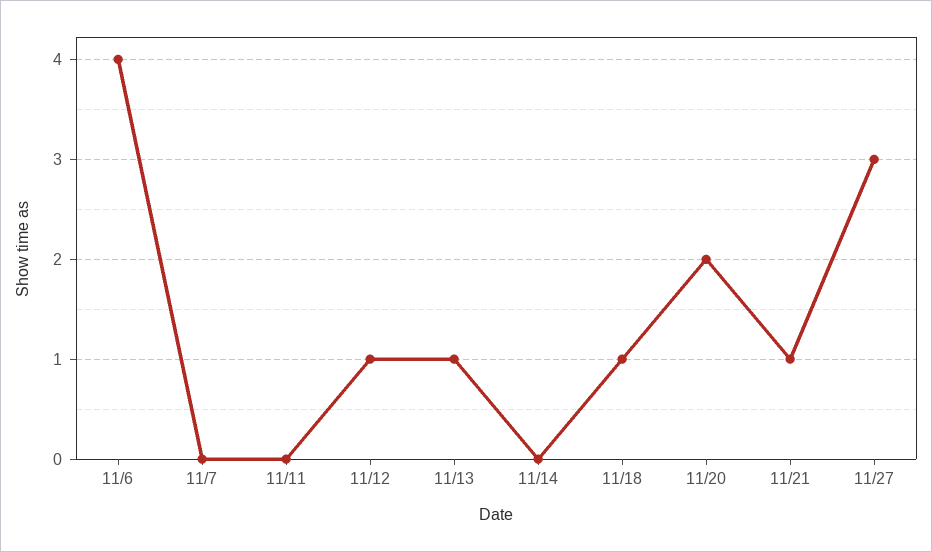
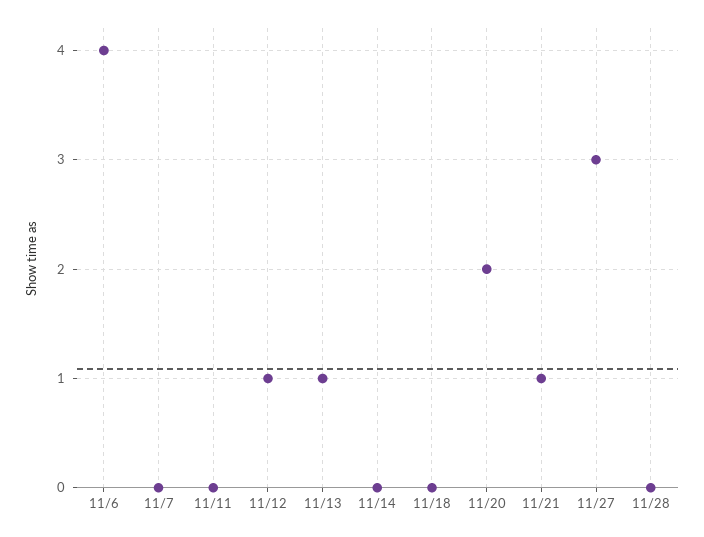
11/18: 1 -> 0
11/28: none -> 0

